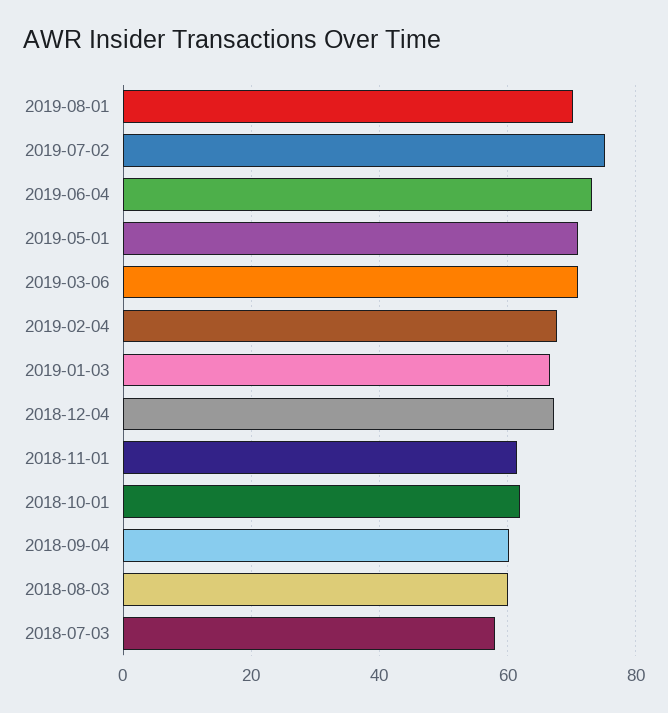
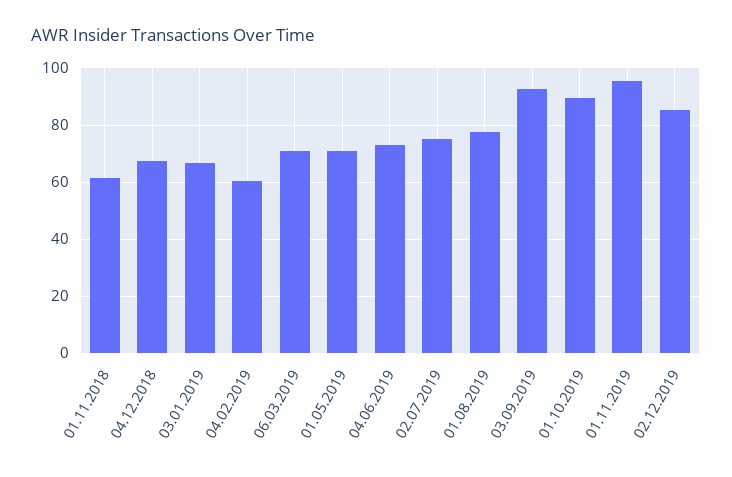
2019-08-01: 70 -> 77.5
2019-02-04: 68 -> 60
2018-10-01: 62 -> none
2018-09-04: 60 -> none
2018-08-03: 60 -> none
2018-07-03: 58 -> none
03.09.2019: none -> 92.5
01.10.2019: none -> 90
01.11.2019: none -> 95
02.12.2019: none -> 85

